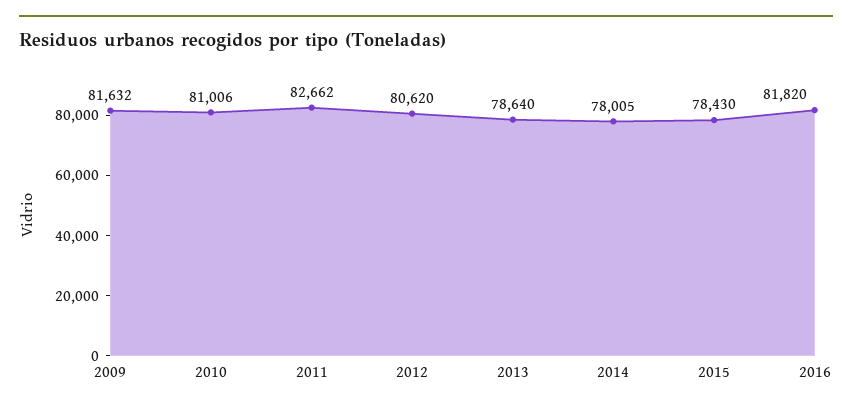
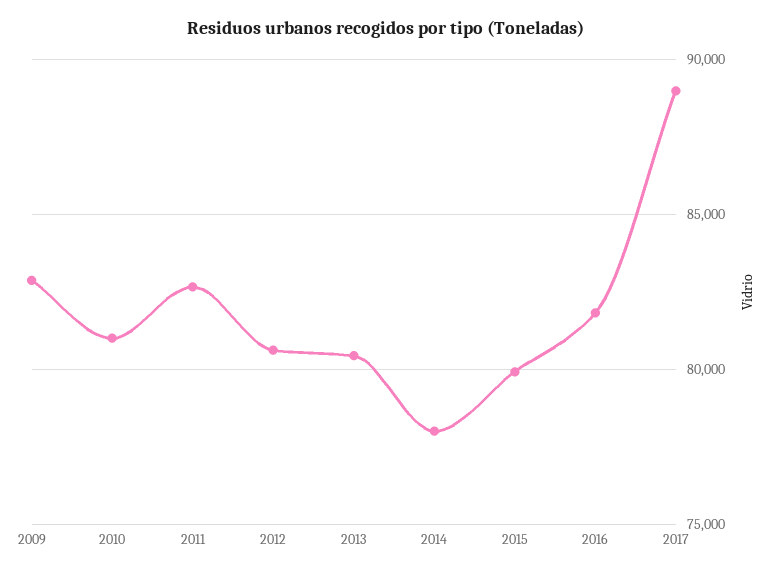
2009: 81632 -> 83000
2013: 78640 -> 80500
2015: 78430 -> 80000
2017: none -> 89000

